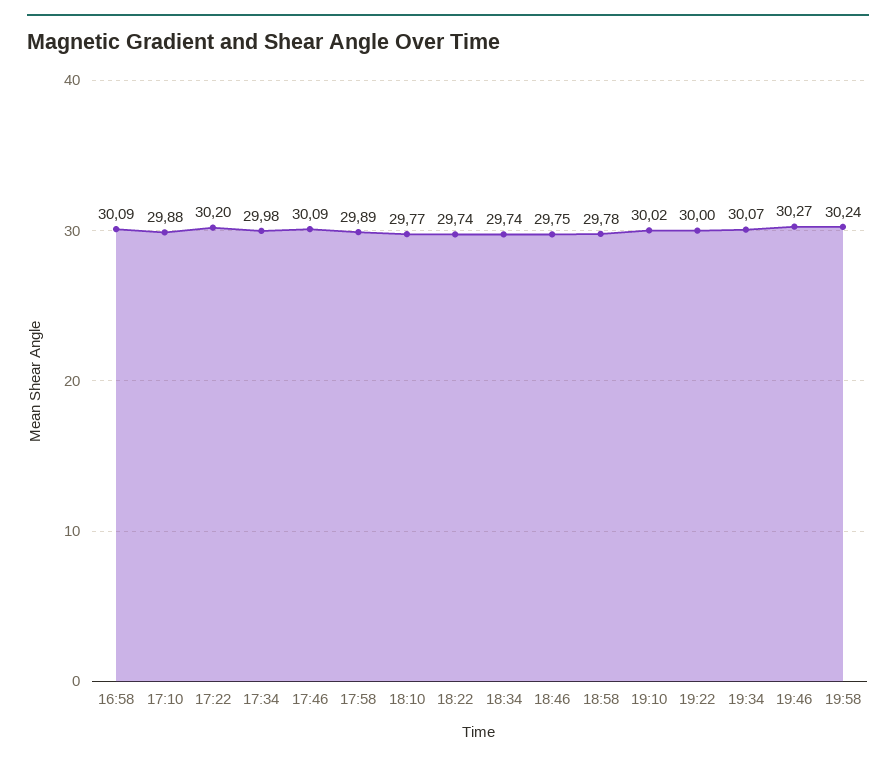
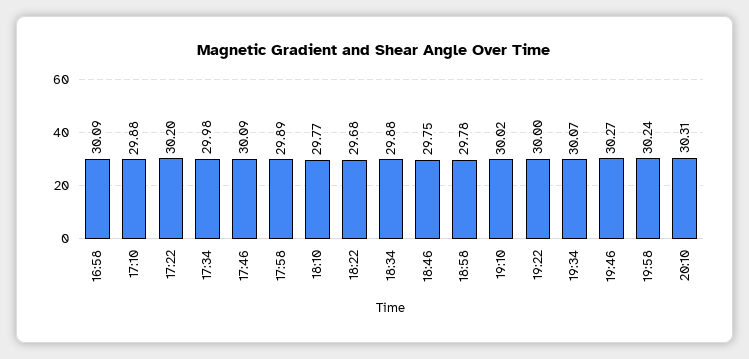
18:22: 29.74 -> 29.68
18:34: 29.74 -> 29.88
20:10: none -> 30.31

